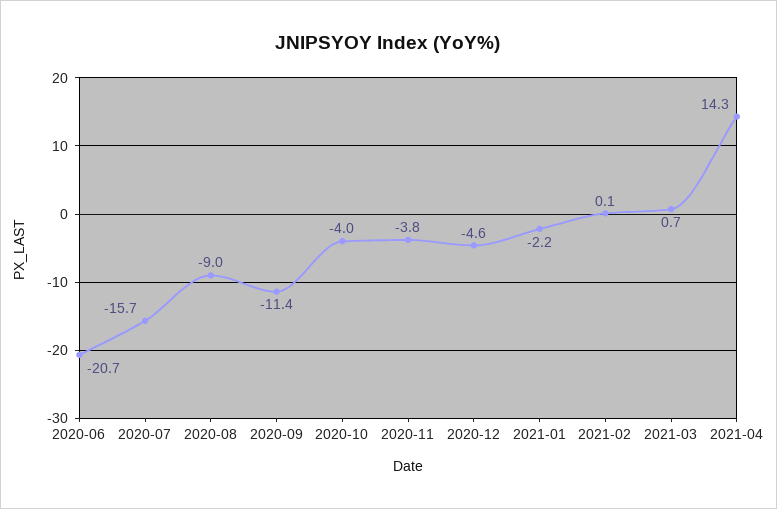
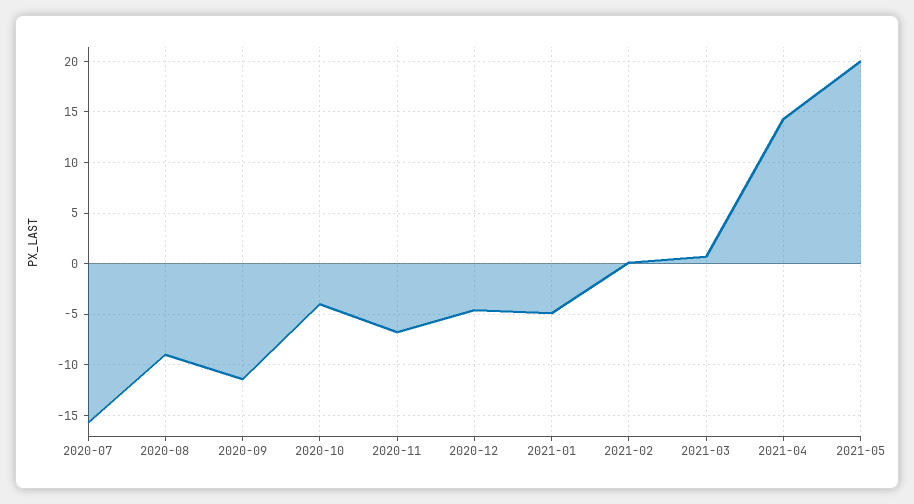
2020-06: -20.7 -> none
2020-11: -3.8 -> -7
2021-01: -2.2 -> -5
2021-05: none -> 20

